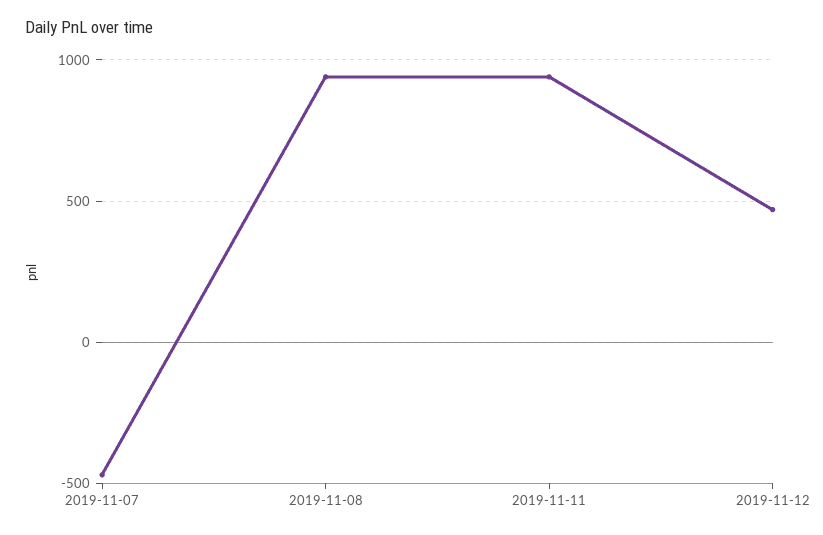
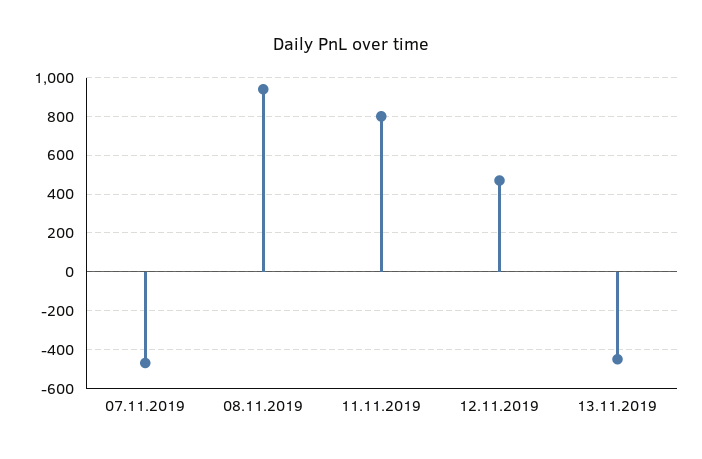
2019-11-11: 950 -> 800
13.11.2019: none -> -450

